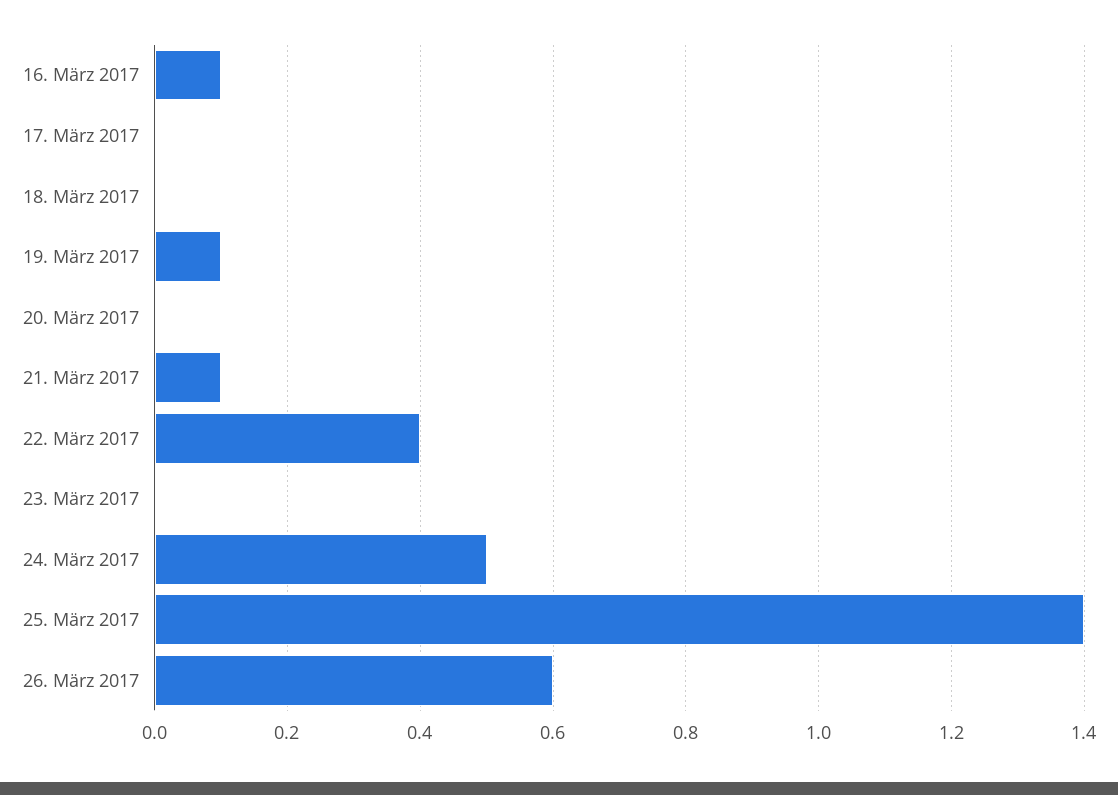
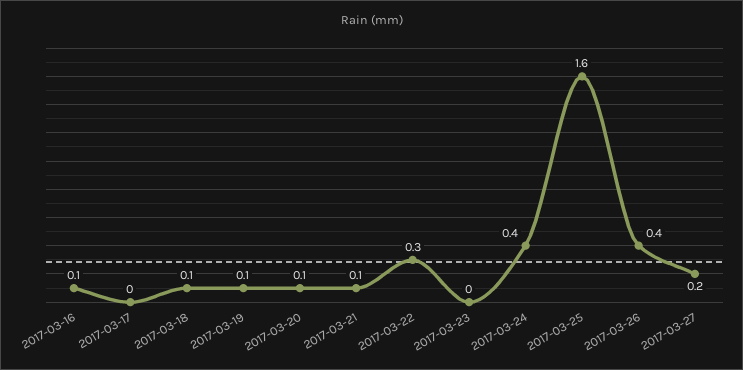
18. März 2017: 0 -> 0.1
20. März 2017: 0 -> 0.1
22. März 2017: 0.4 -> 0.3
24. März 2017: 0.5 -> 0.4
25. März 2017: 1.4 -> 1.6
26. März 2017: 0.6 -> 0.4
2017-03-27: none -> 0.2

